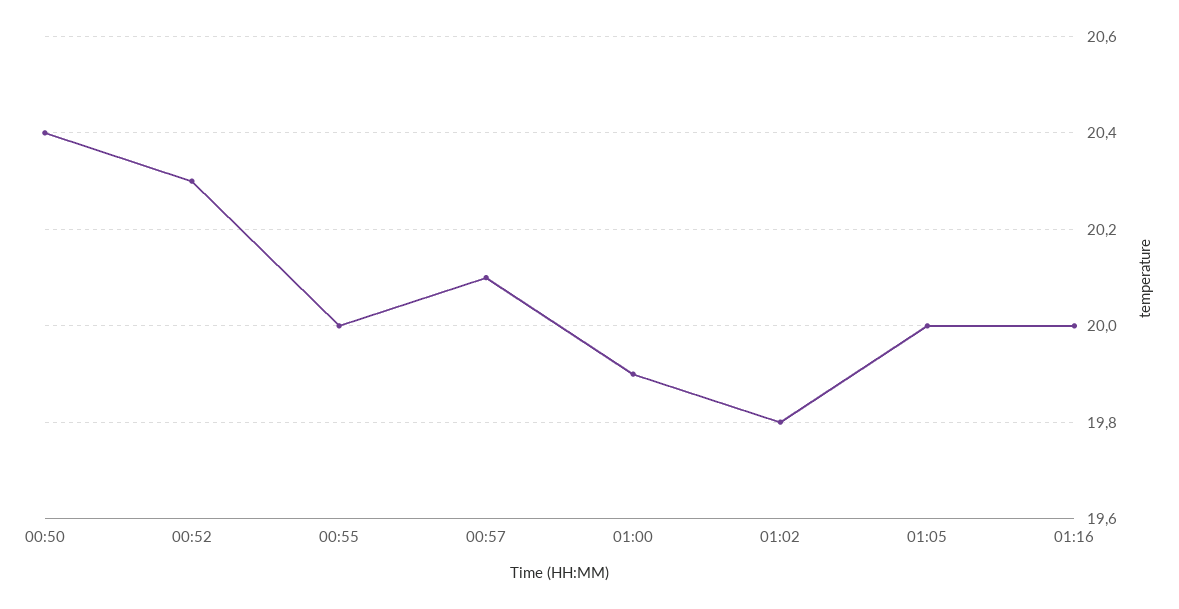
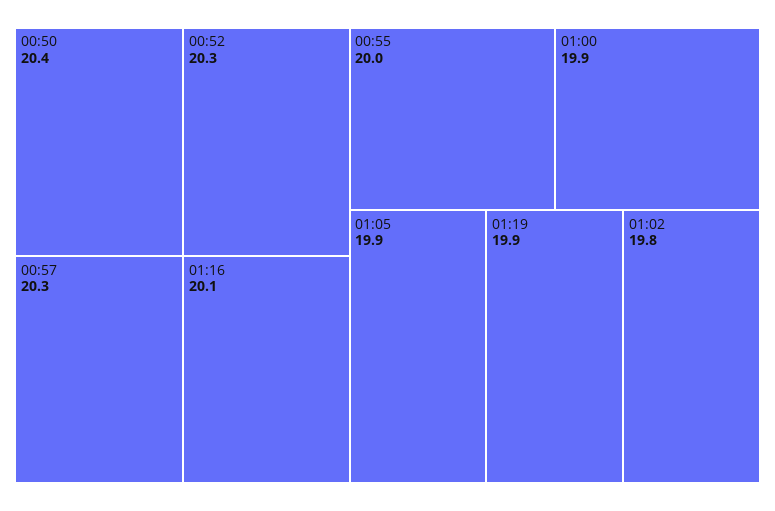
00:57: 20.1 -> 20.3
01:05: 20 -> 19.9
01:16: 20 -> 20.1
01:19: none -> 19.9

